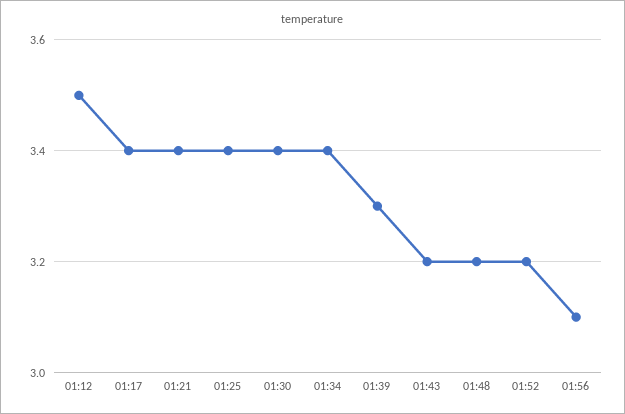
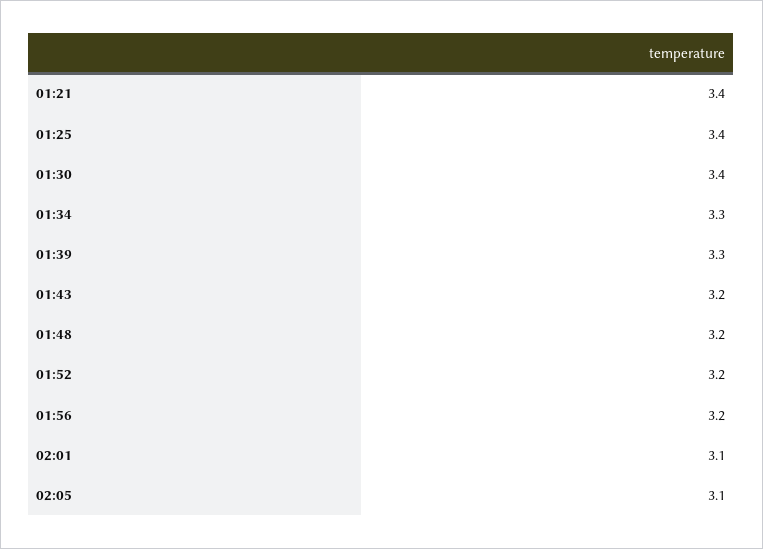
01:12: 3.5 -> none
01:17: 3.4 -> none
01:34: 3.4 -> 3.3
01:56: 3.1 -> 3.2
02:01: none -> 3.1
02:05: none -> 3.1

